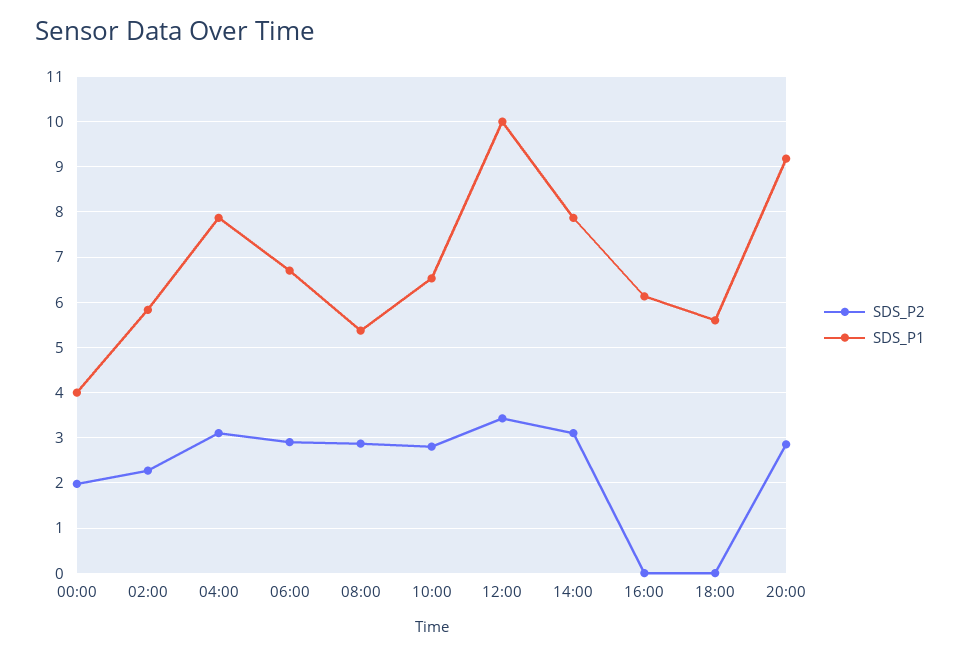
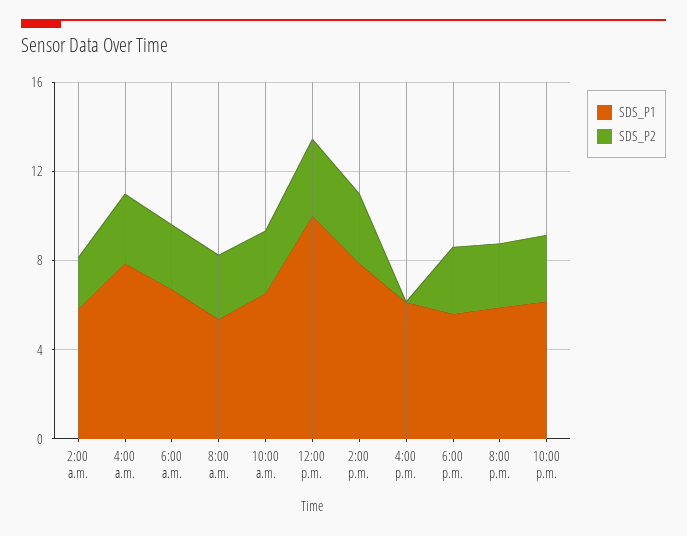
SDS_P2, 00:00: 2 -> none
SDS_P1, 00:00: 4 -> none
SDS_P2, 18:00: 0 -> 3
SDS_P1, 20:00: 9.2 -> 6
SDS_P1, 10:00 p.m.: none -> 6
SDS_P2, 10:00 p.m.: none -> 3

